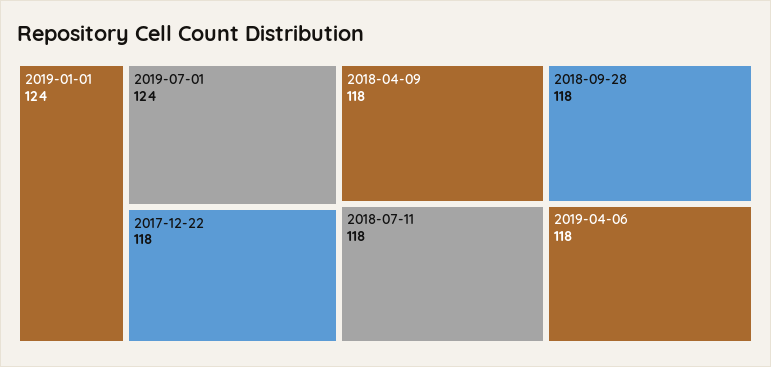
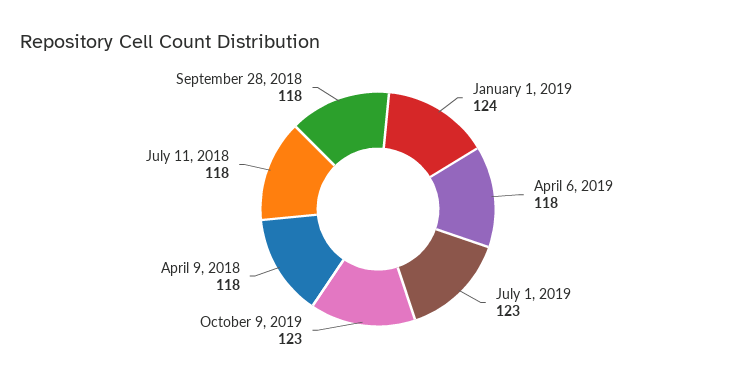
2019-07-01: 124 -> 123
2017-12-22: 118 -> none
October 9, 2019: none -> 123

